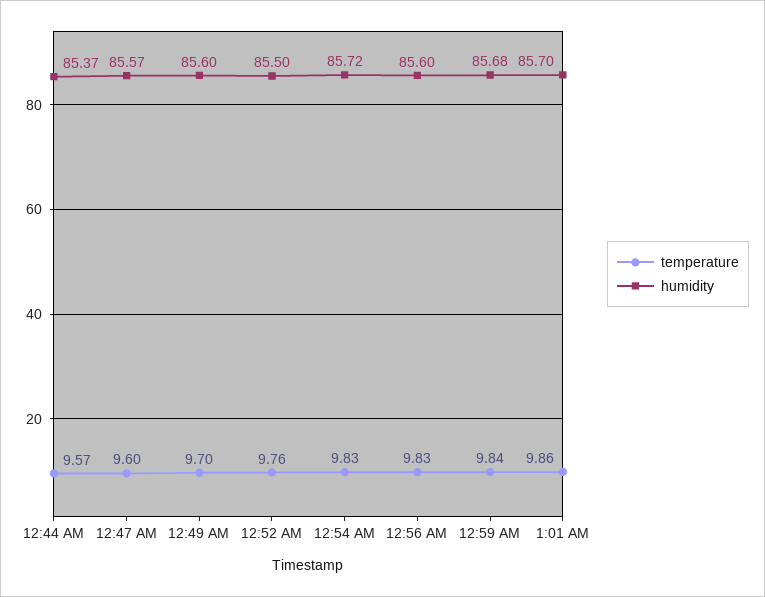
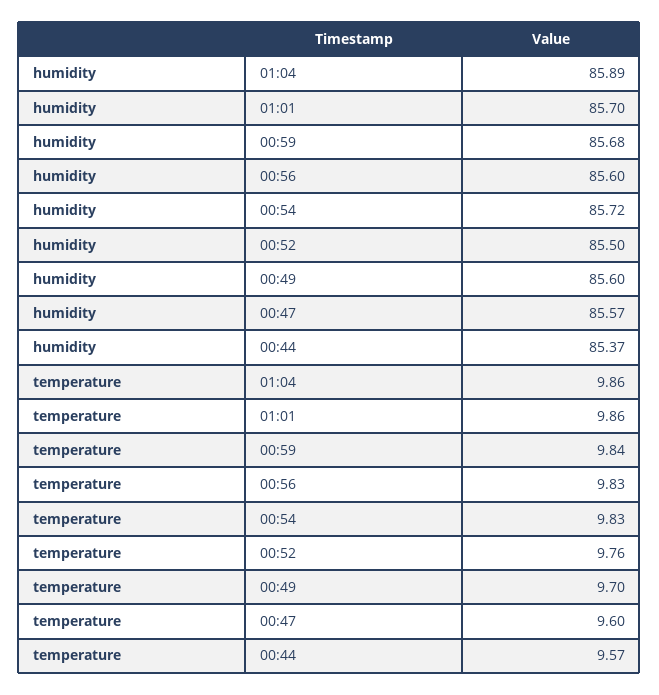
humidity, 01:04: none -> 85.89
temperature, 01:04: none -> 9.86

